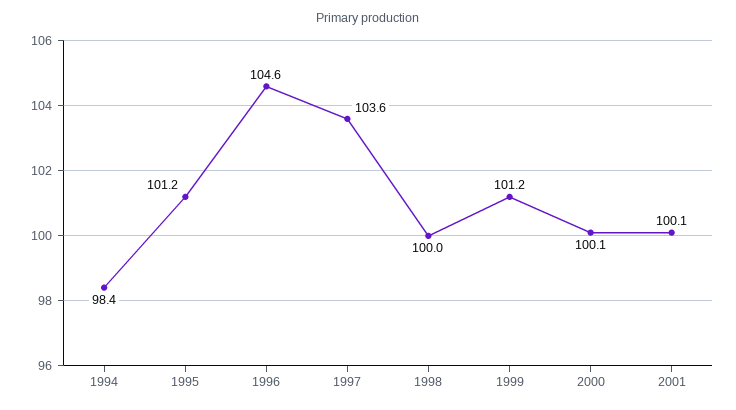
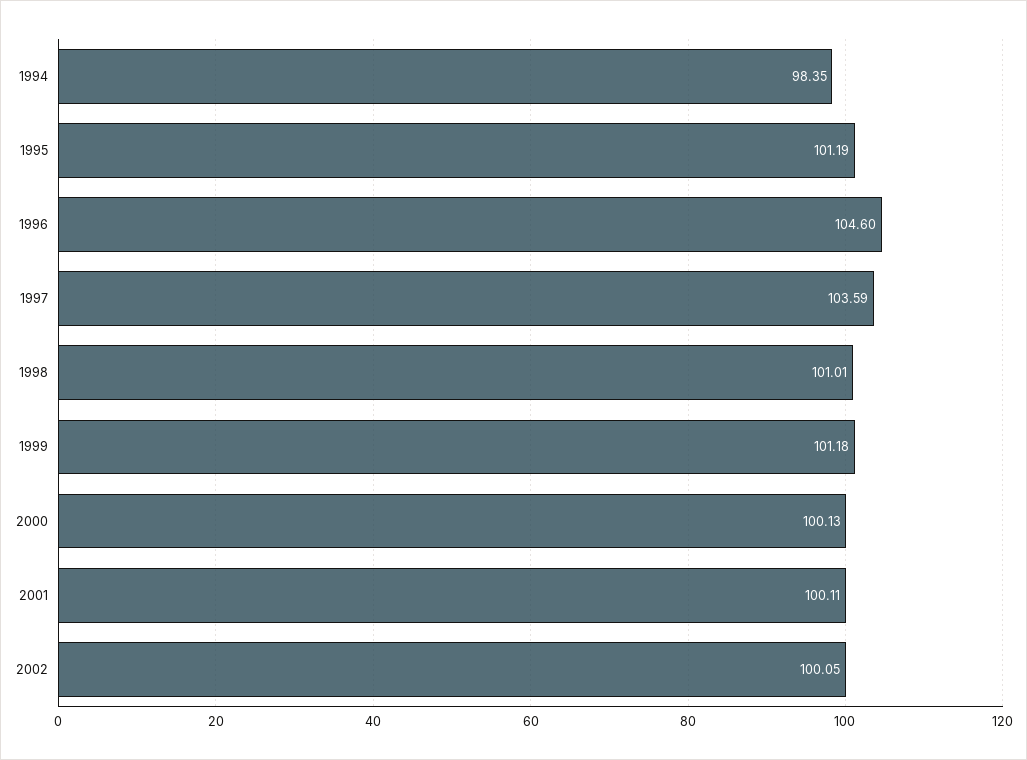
1998: 100 -> 101.01
2002: none -> 100.05

